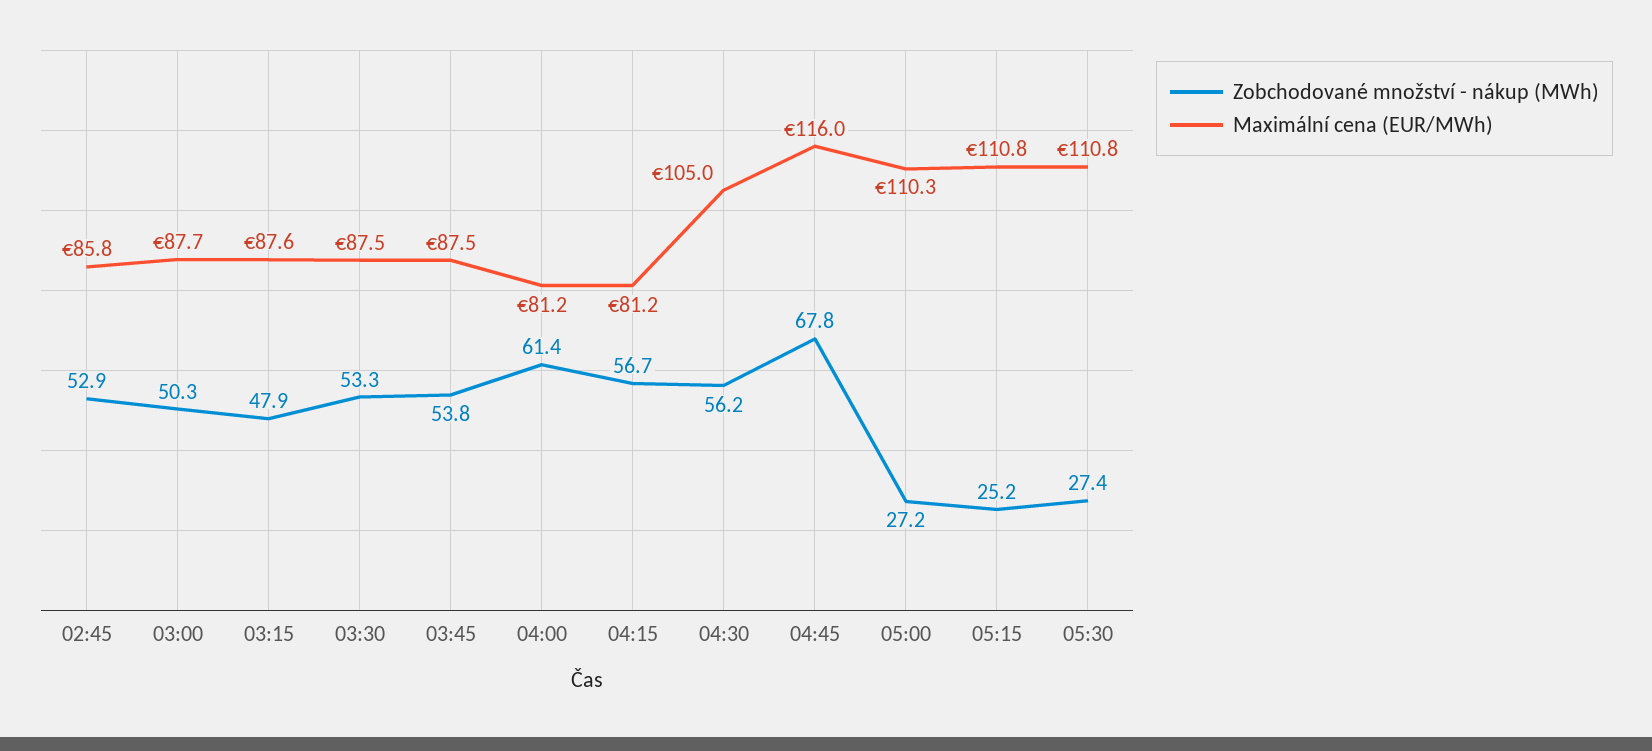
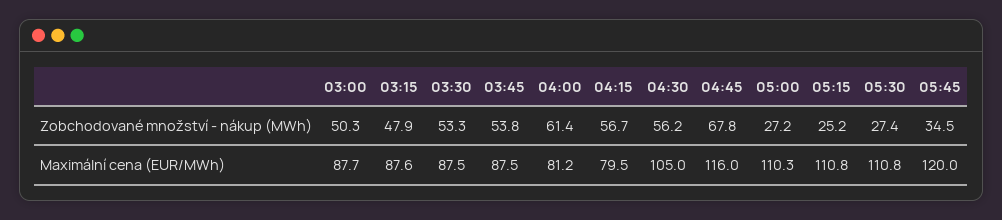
Zobchodované množství - nákup (MWh), 02:45: 52.9 -> none
Maximální cena (EUR/MWh), 02:45: 85.8 -> none
Maximální cena (EUR/MWh), 04:15: 81.2 -> 79.5
Zobchodované množství - nákup (MWh), 05:45: none -> 34.5
Maximální cena (EUR/MWh), 05:45: none -> 120

